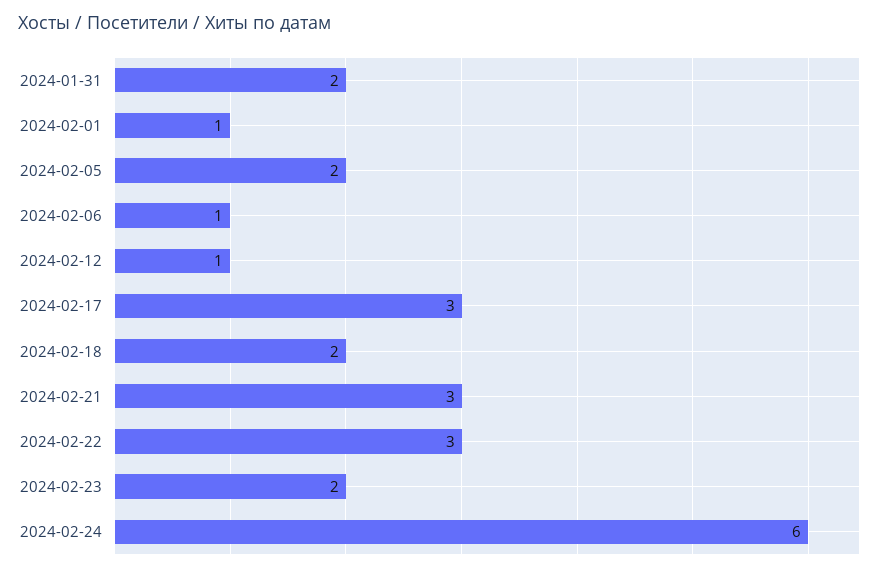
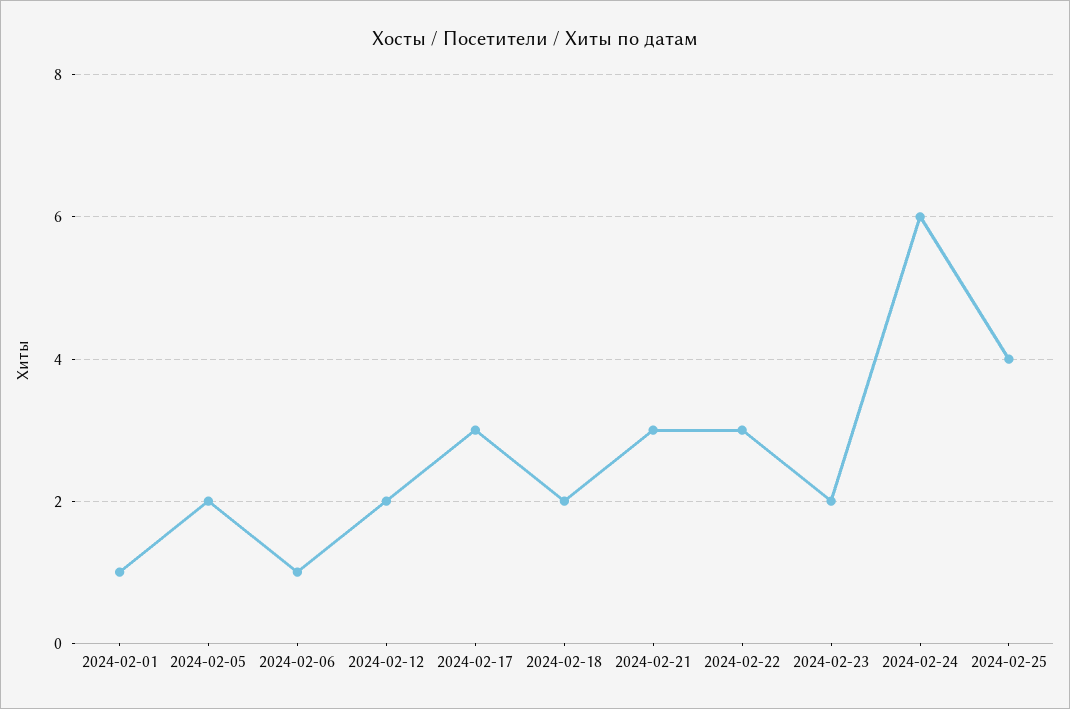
2024-01-31: 2 -> none
2024-02-12: 1 -> 2
2024-02-25: none -> 4

